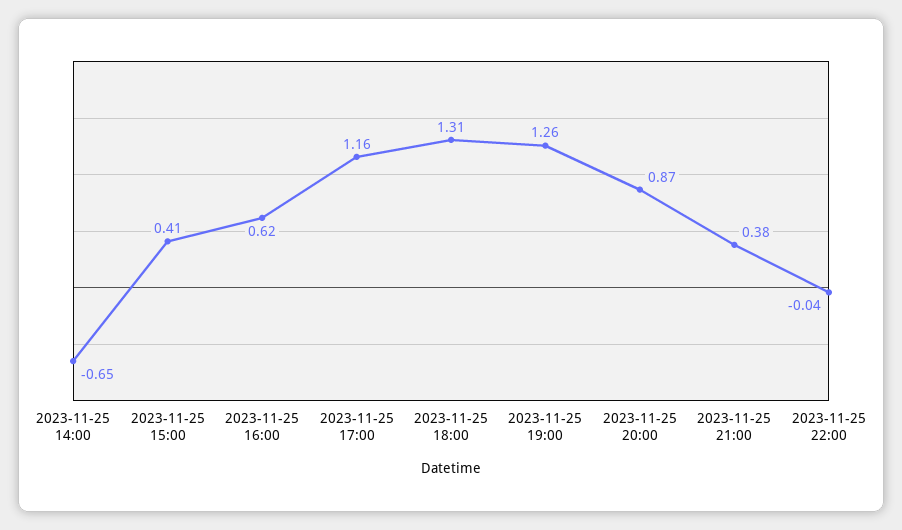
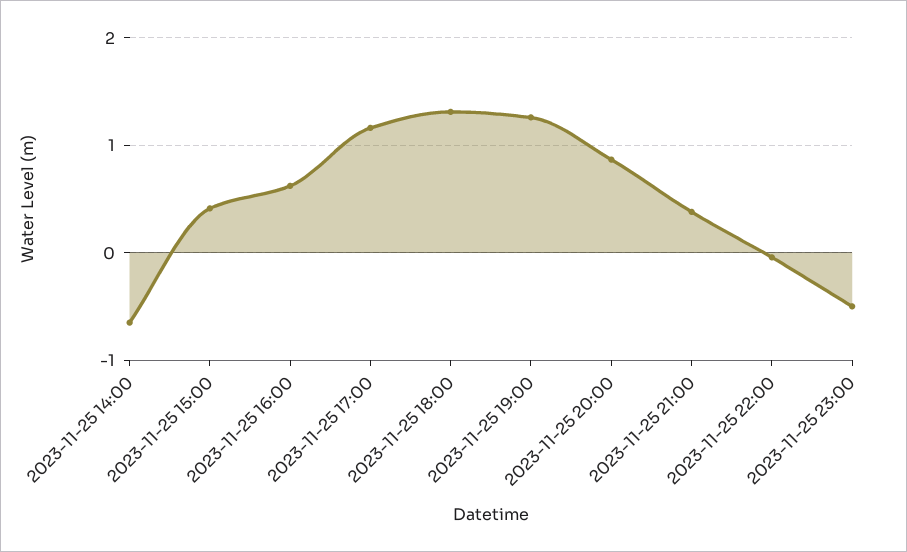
2023-11-25 23:00: none -> -0.5

